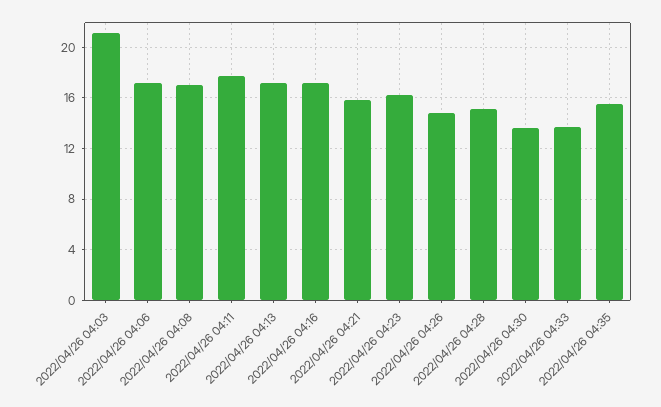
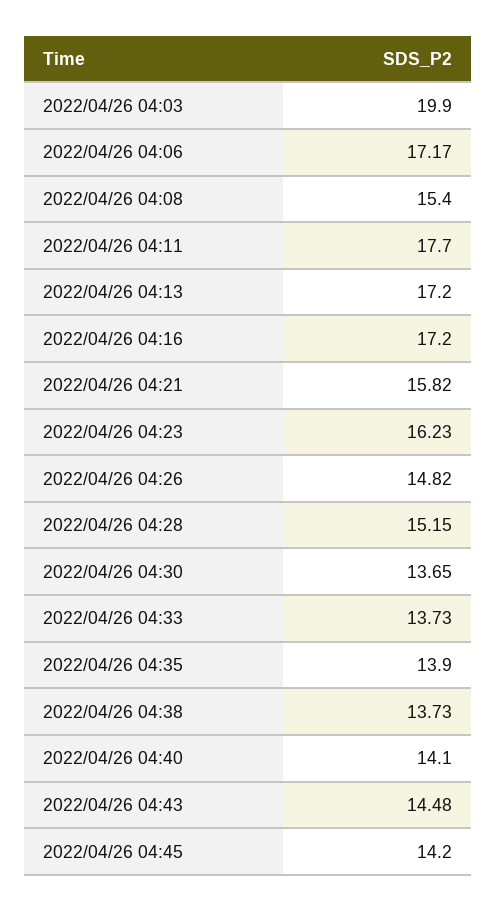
2022/04/26 04:03: 21 -> 19.9
2022/04/26 04:08: 17 -> 15.4
2022/04/26 04:35: 15.5 -> 13.9
2022/04/26 04:38: none -> 13.73
2022/04/26 04:40: none -> 14.1
2022/04/26 04:43: none -> 14.48
2022/04/26 04:45: none -> 14.2

